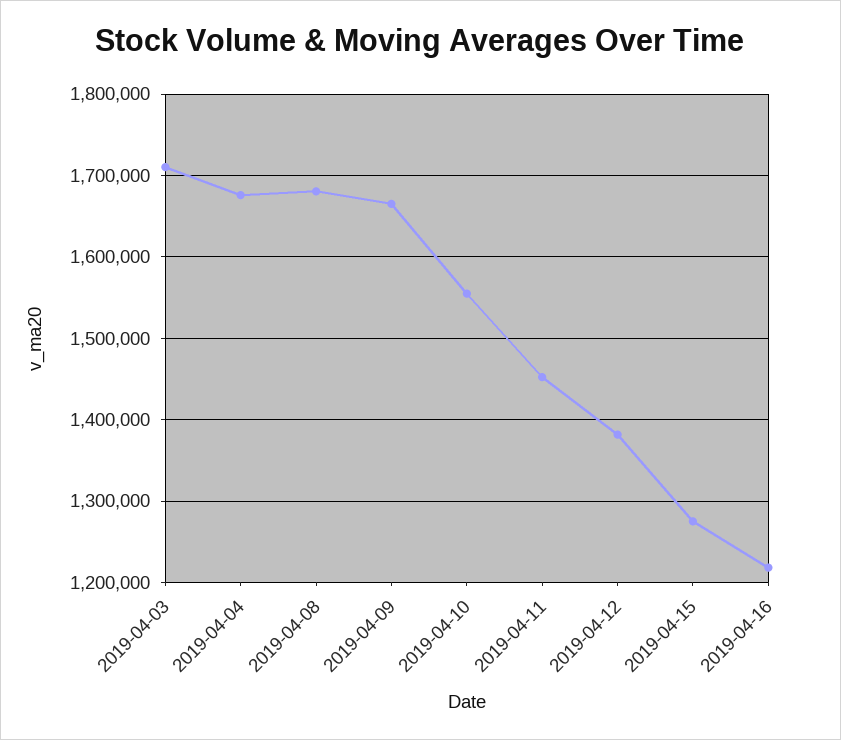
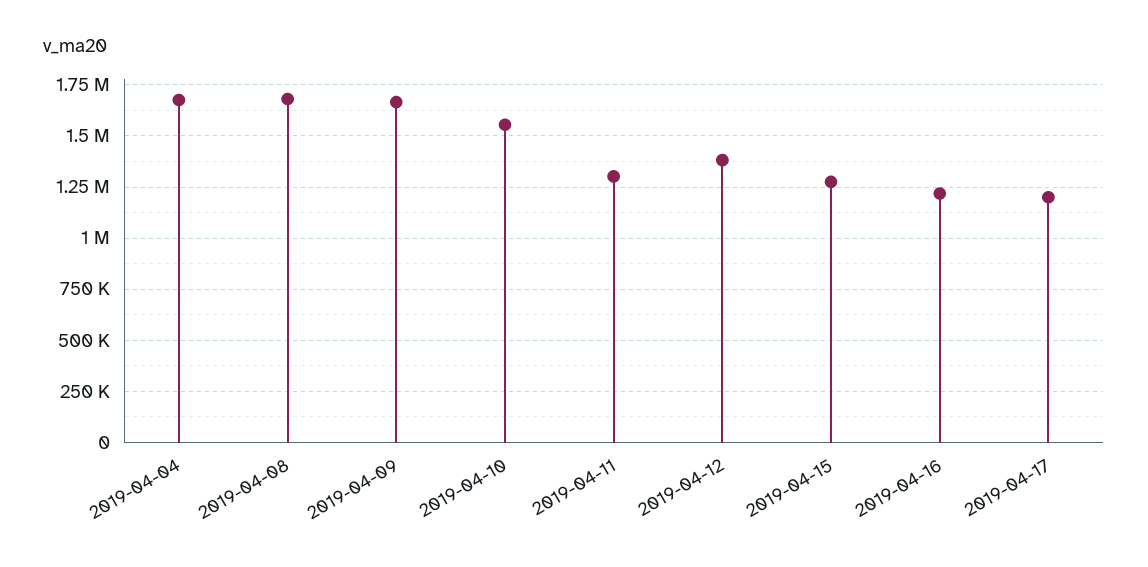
2019-04-03: 1710000 -> none
2019-04-11: 1450000 -> 1300000
2019-04-17: none -> 1200000

